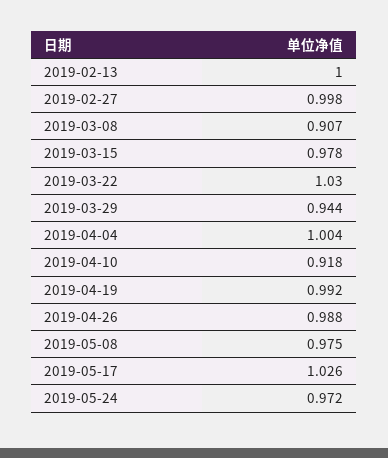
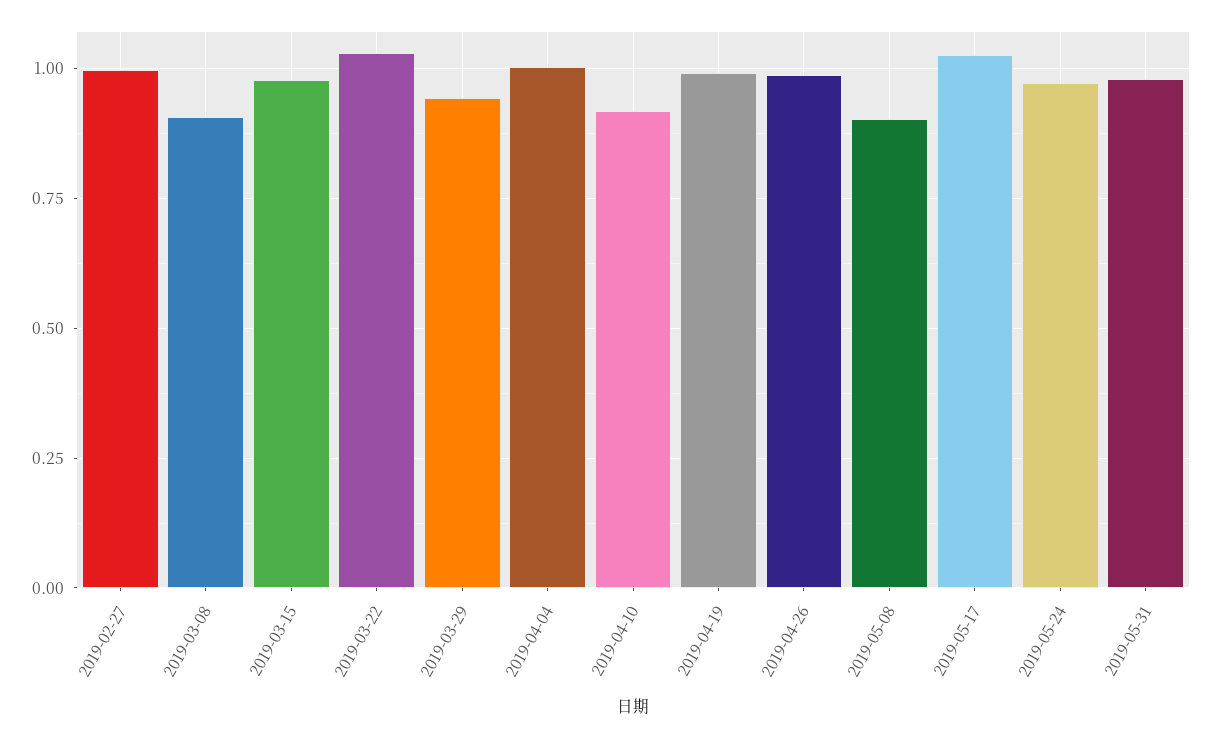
2019-02-13: 1 -> none
2019-05-08: 0.975 -> 0.9
2019-05-31: none -> 0.975

